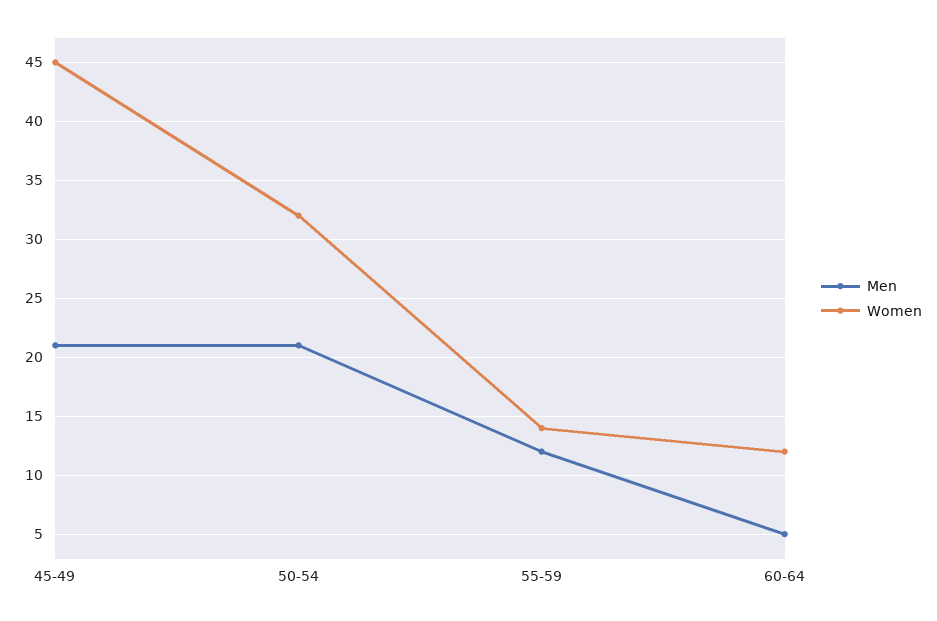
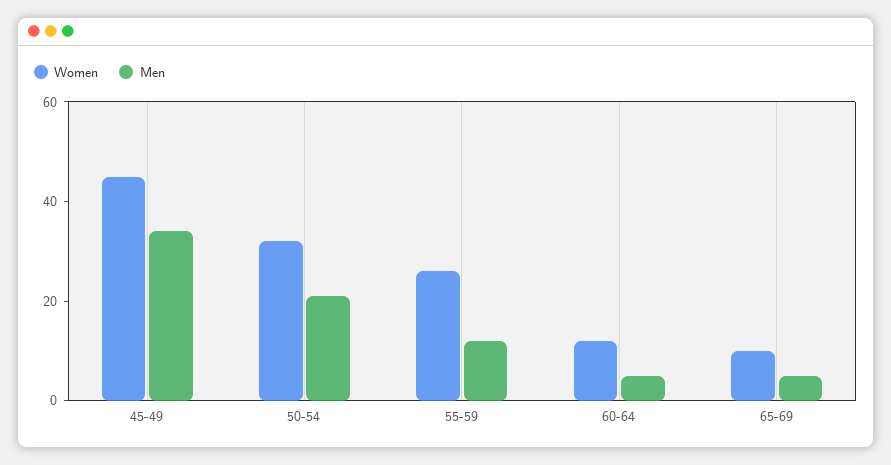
Men, 45-49: 21 -> 35
Women, 55-59: 14 -> 25
Women, 65-69: none -> 10
Men, 65-69: none -> 5

